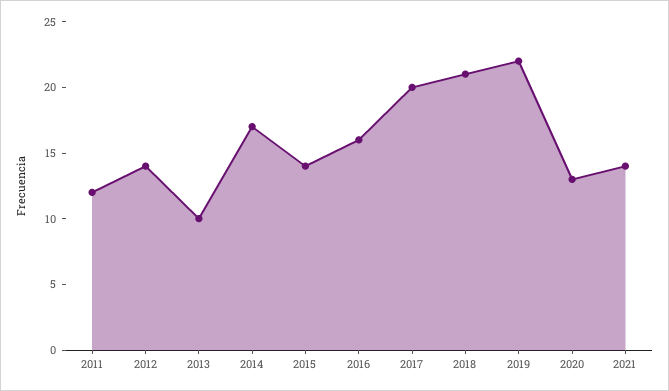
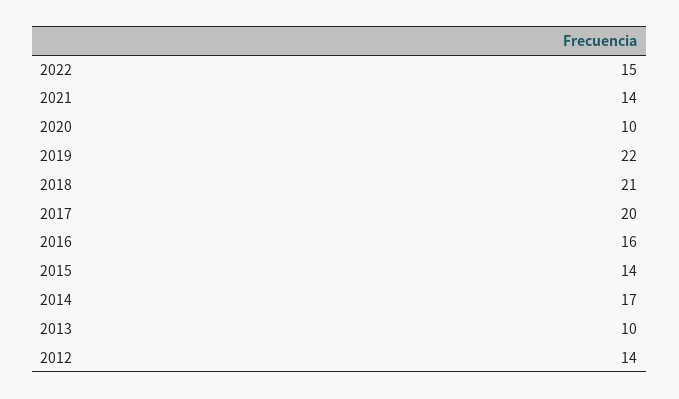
2011: 12 -> none
2020: 13 -> 10
2022: none -> 15

